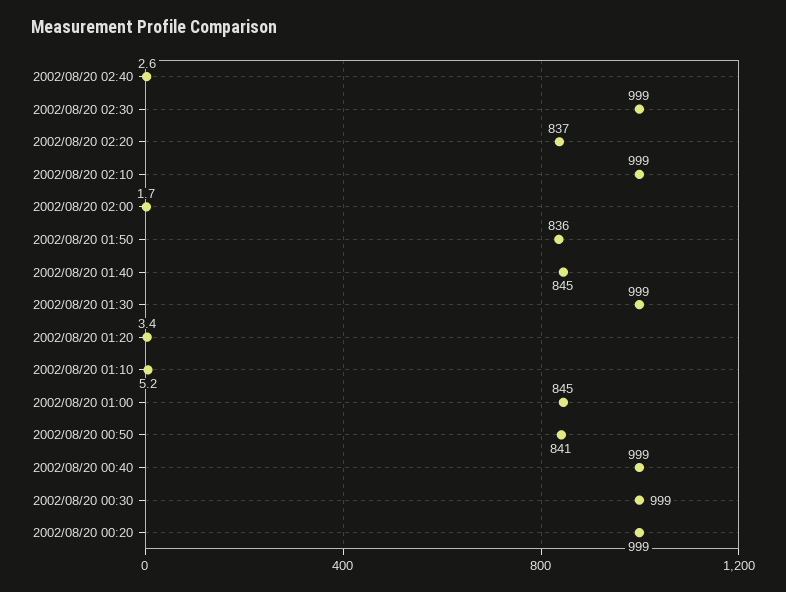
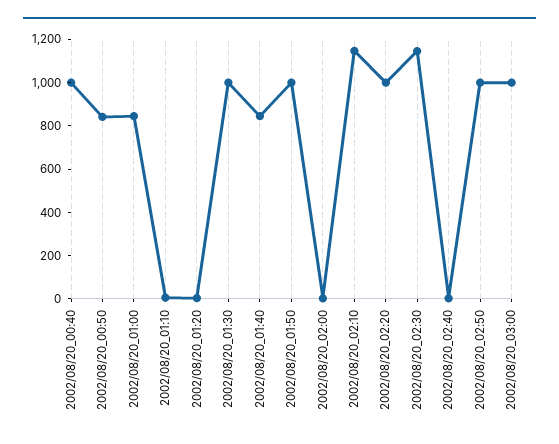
2002/08/20 02:30: 999 -> 1150
2002/08/20 02:20: 837 -> 1000
2002/08/20 02:10: 999 -> 1150
2002/08/20 01:50: 836 -> 1000
2002/08/20 00:30: 999 -> none
2002/08/20 00:20: 999 -> none
2002/08/20_02:50: none -> 1000
2002/08/20_03:00: none -> 1000

